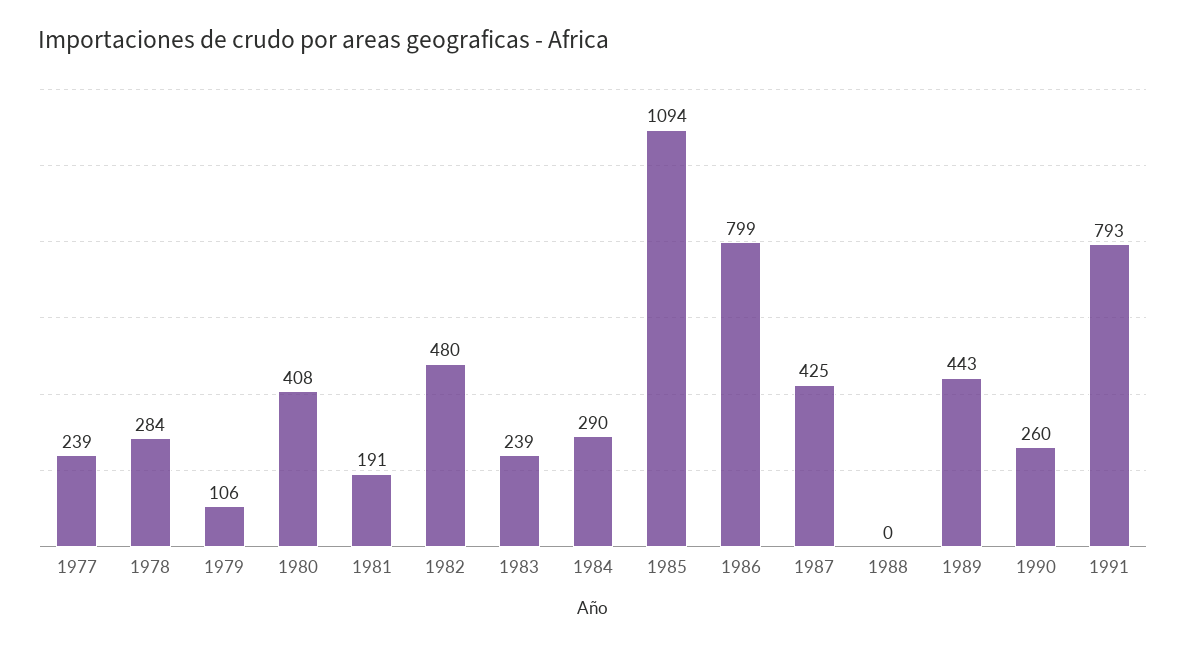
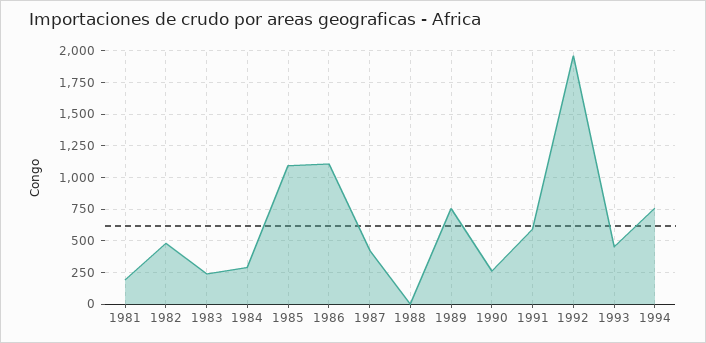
1977: 239 -> none
1978: 284 -> none
1979: 106 -> none
1980: 408 -> none
1986: 799 -> 1100
1989: 443 -> 750
1991: 793 -> 600
1992: none -> 1950
1993: none -> 450
1994: none -> 750

